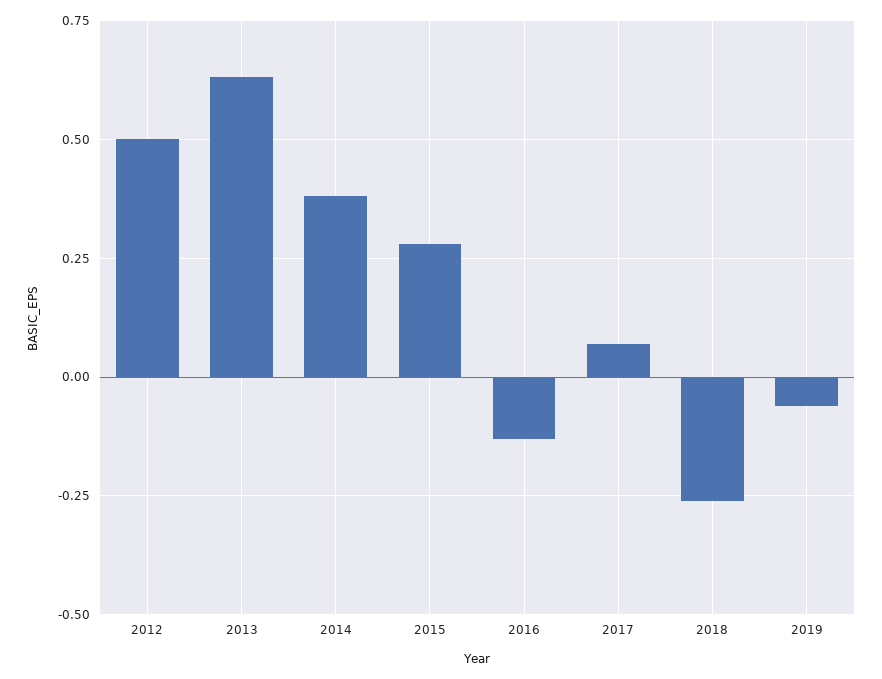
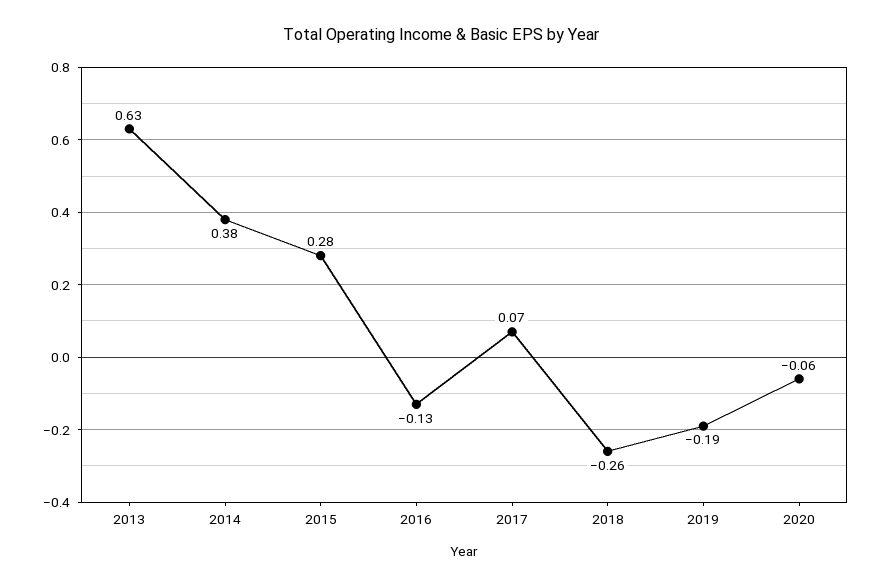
2012: 0.5 -> none
2019: -0.05 -> -0.19
2020: none -> -0.06

